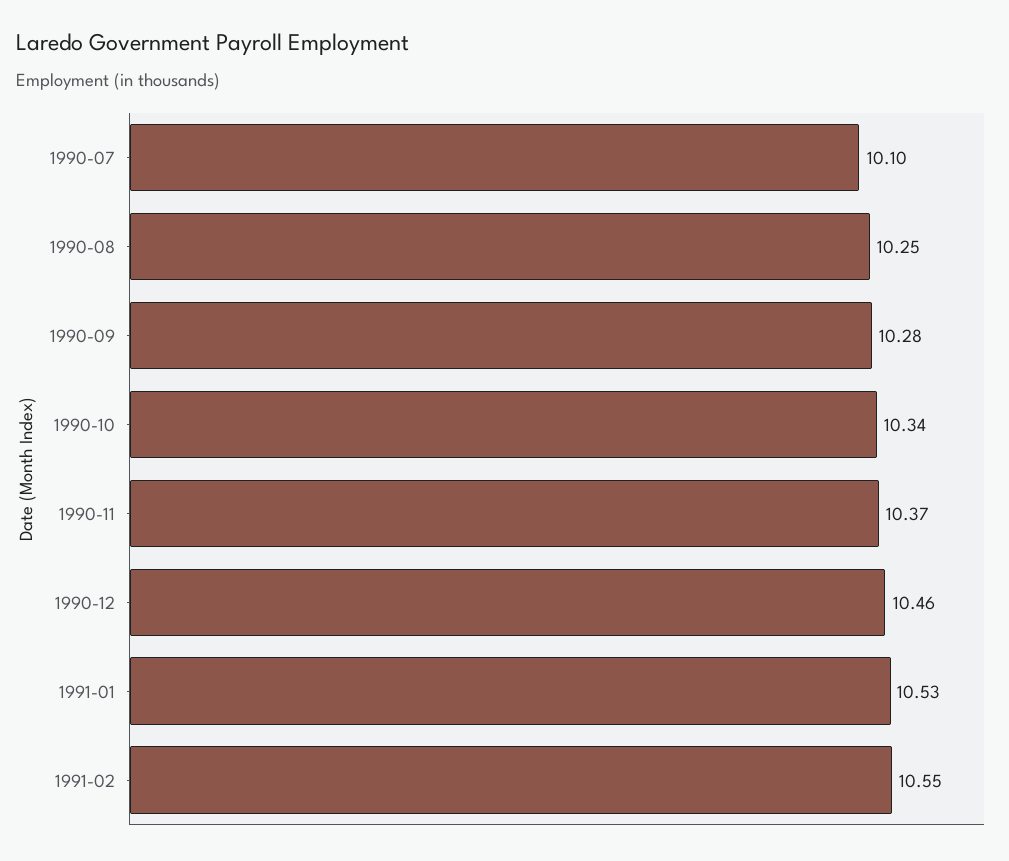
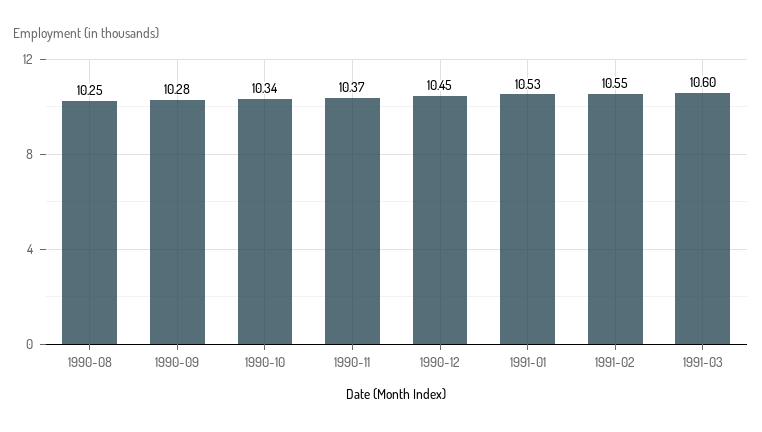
1990-07: 10.1 -> none
1990-12: 10.46 -> 10.45
1991-03: none -> 10.6

